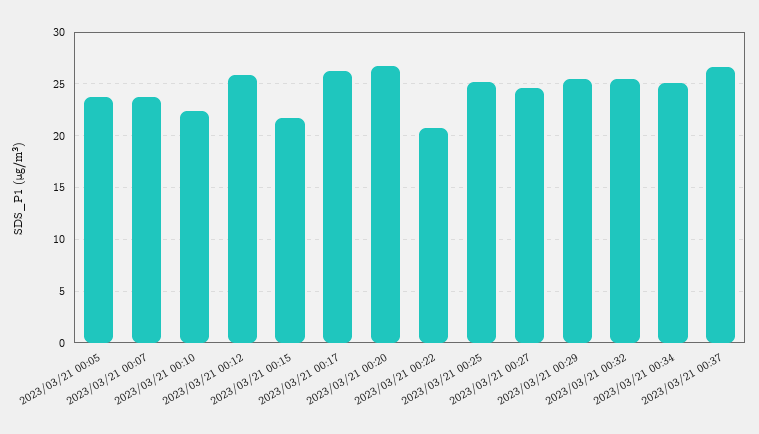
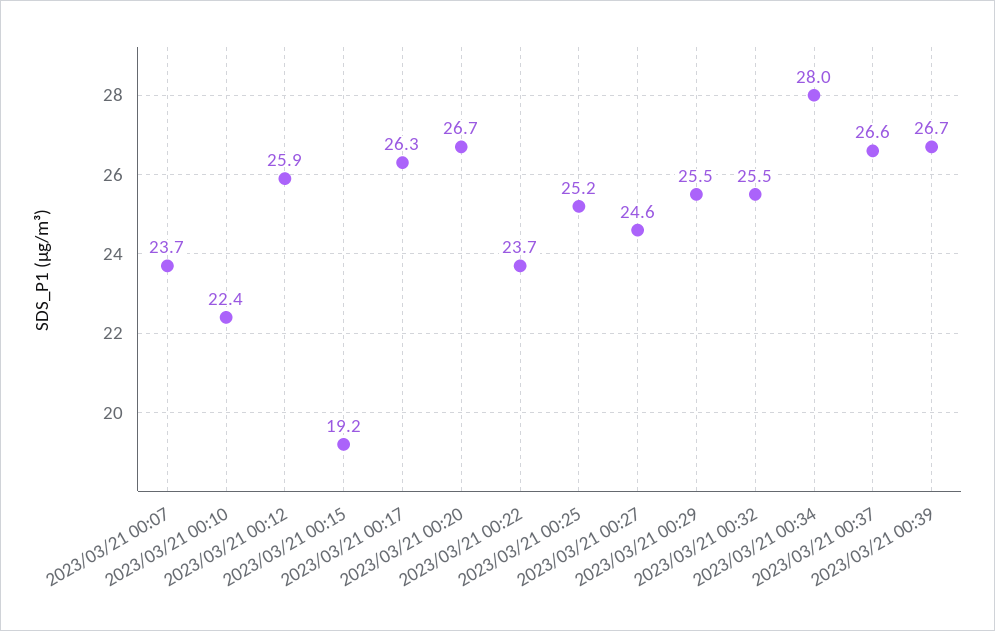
2023/03/21 00:05: 24 -> none
2023/03/21 00:15: 22 -> 19.2
2023/03/21 00:22: 21 -> 23.7
2023/03/21 00:34: 25 -> 28
2023/03/21 00:39: none -> 26.7

